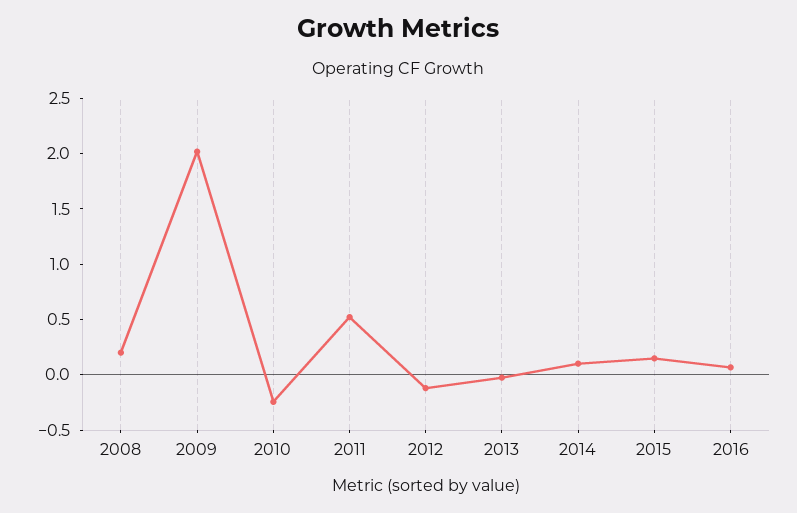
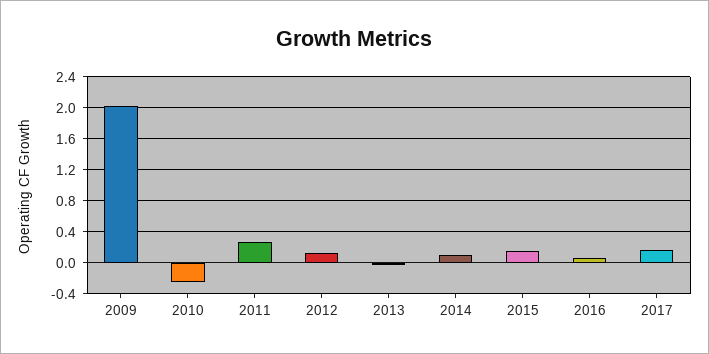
2008: 0.2 -> none
2011: 0.5 -> 0.3
2012: -0.1 -> 0.1
2017: none -> 0.2

